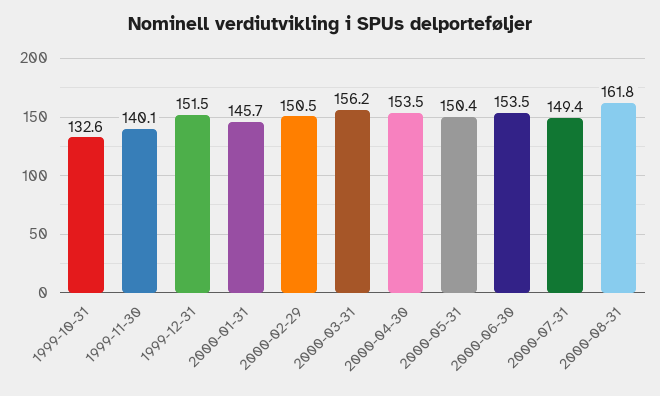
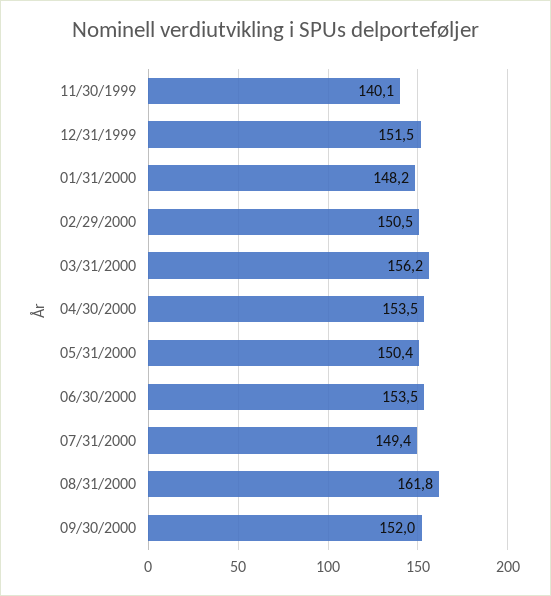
1999-10-31: 132.6 -> none
2000-01-31: 145.7 -> 148.2
09/30/2000: none -> 152

